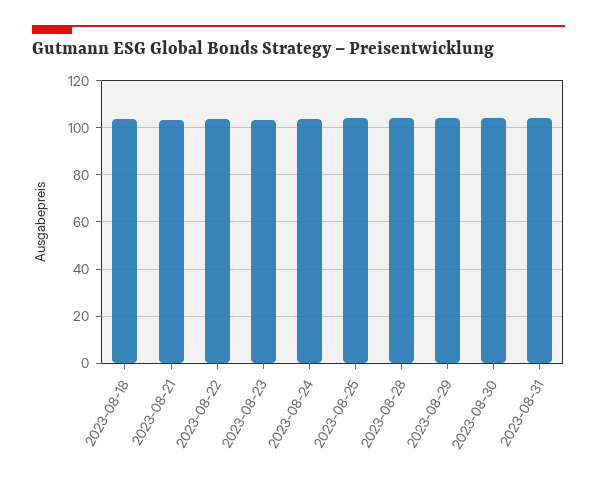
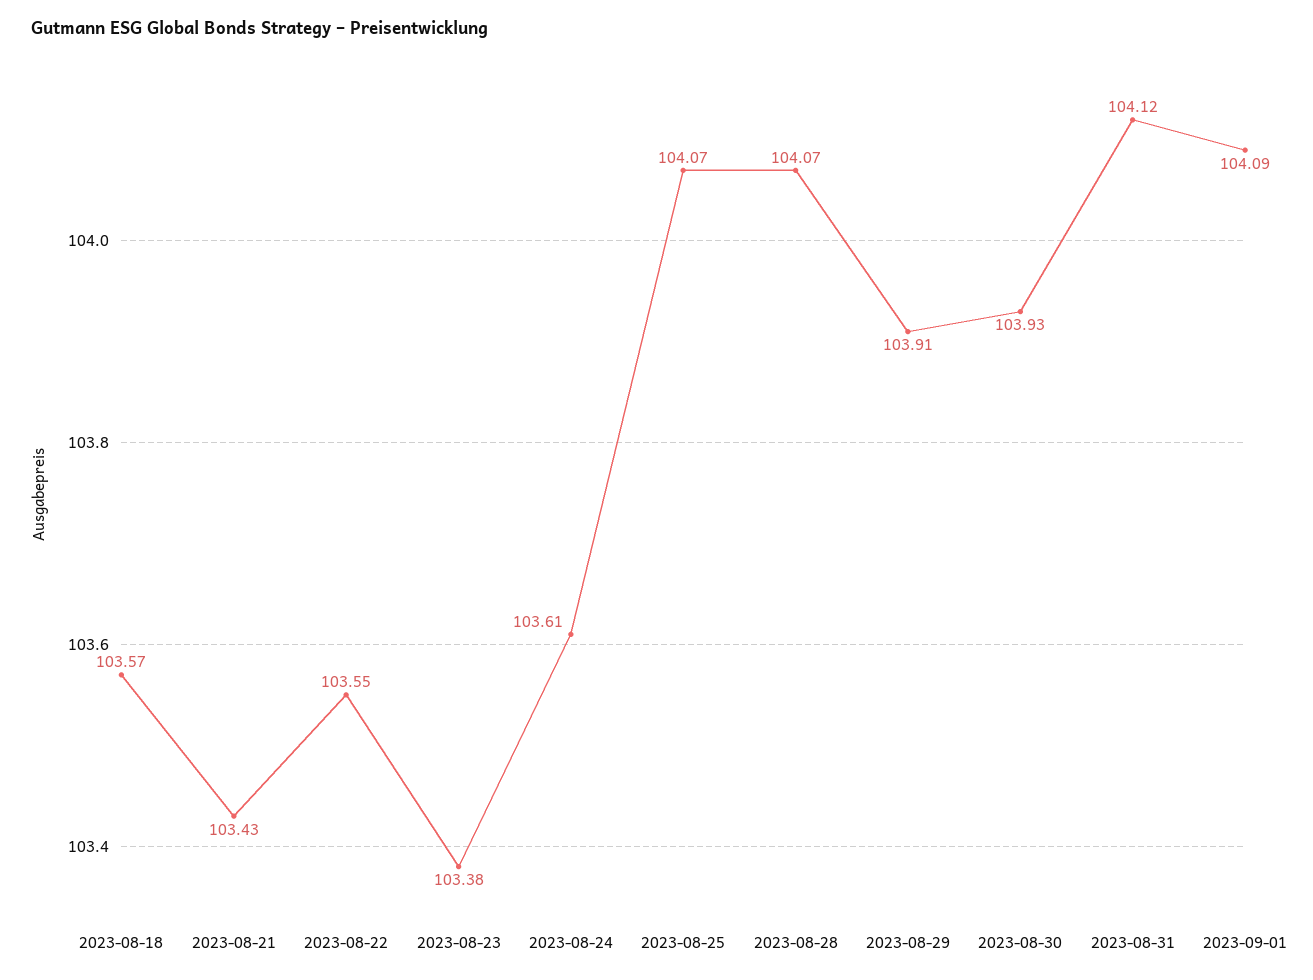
2023-09-01: none -> 104.09

